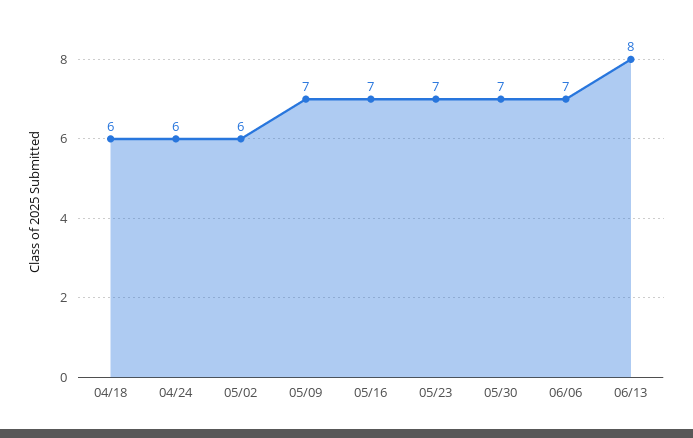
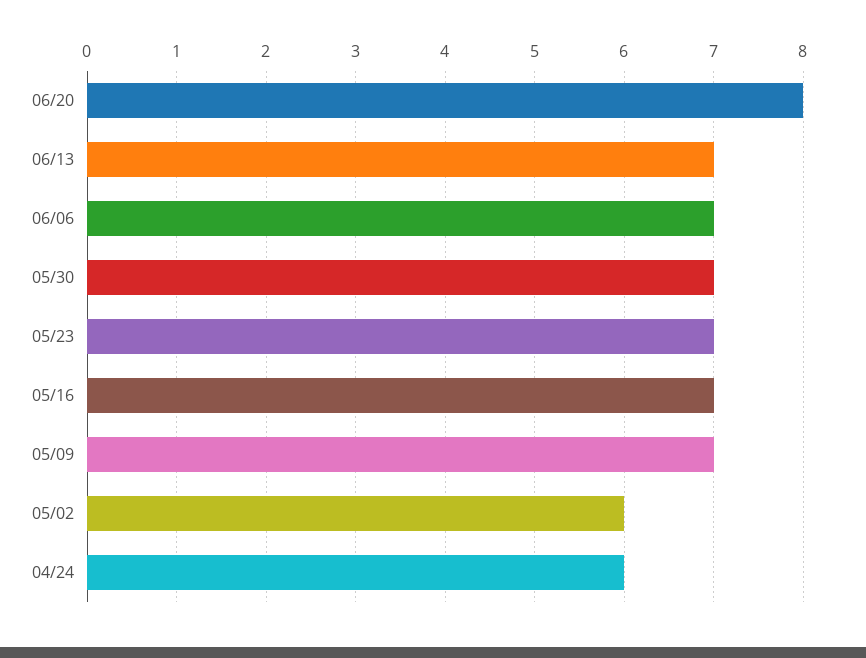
04/18: 6 -> none
06/13: 8 -> 7
06/20: none -> 8

